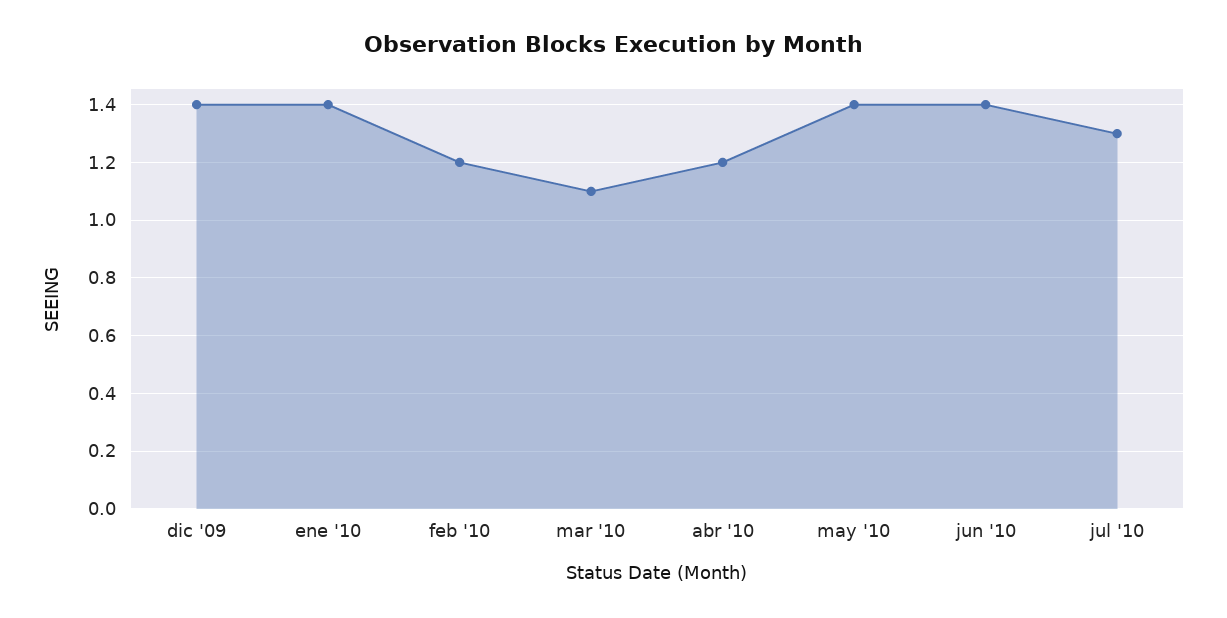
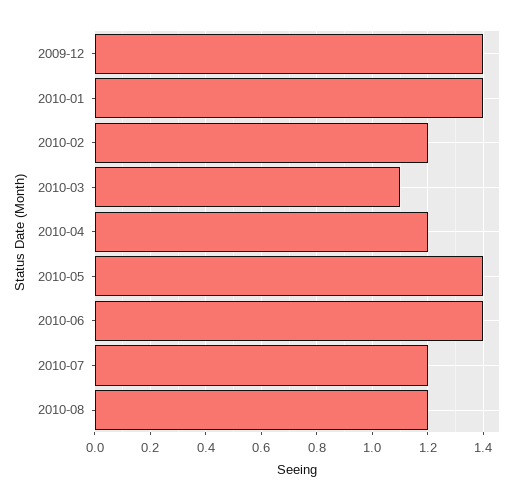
jul '10: 1.3 -> 1.2
2010-08: none -> 1.2

